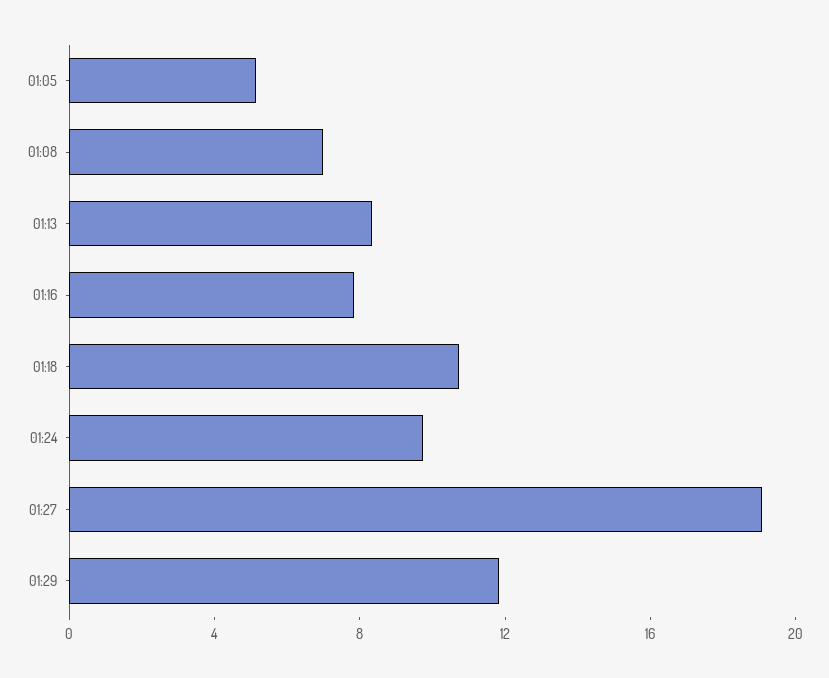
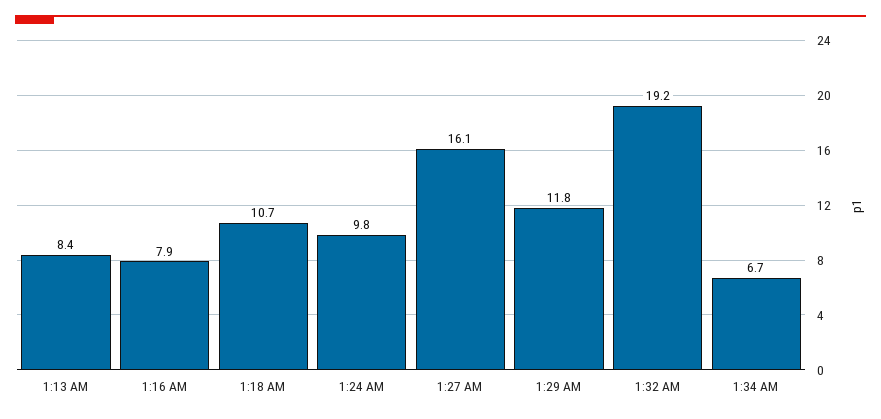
01:05: 5 -> none
01:08: 7 -> none
01:27: 19 -> 16.1
1:32 AM: none -> 19.2
1:34 AM: none -> 6.7

